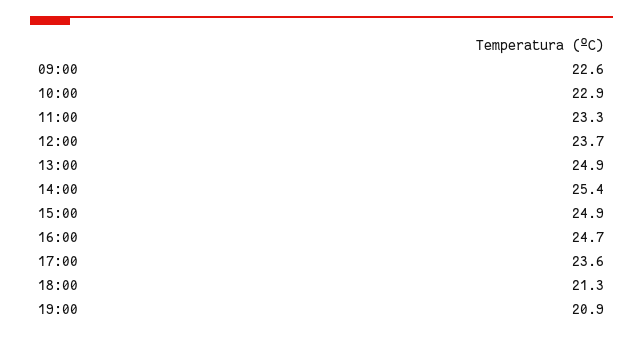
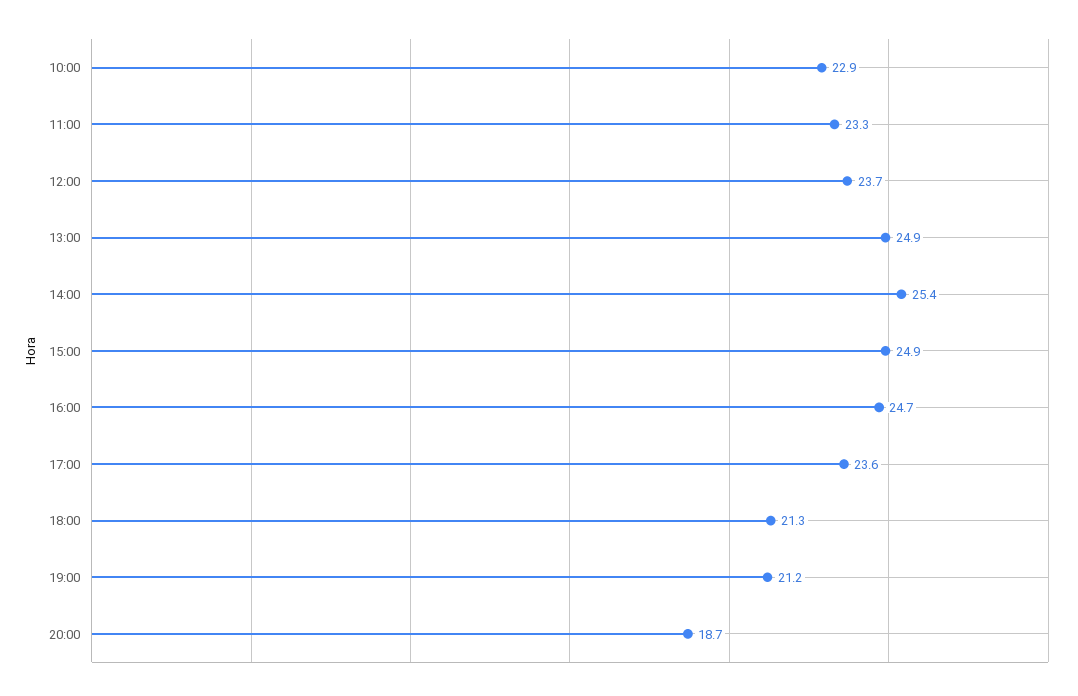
09:00: 22.6 -> none
19:00: 20.9 -> 21.2
20:00: none -> 18.7

